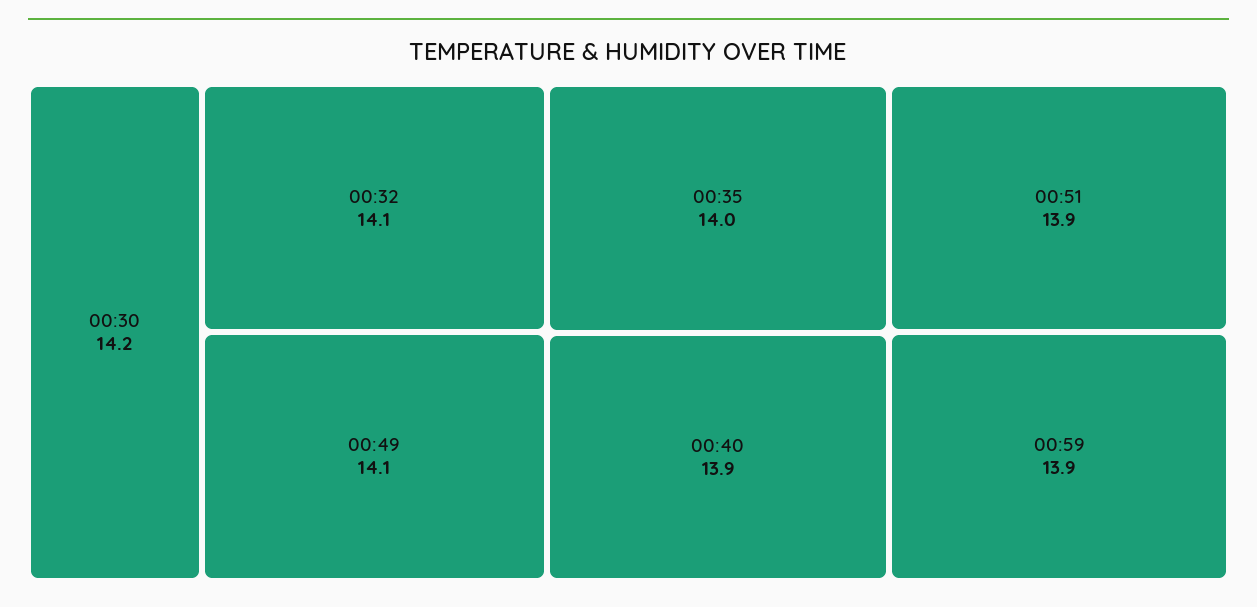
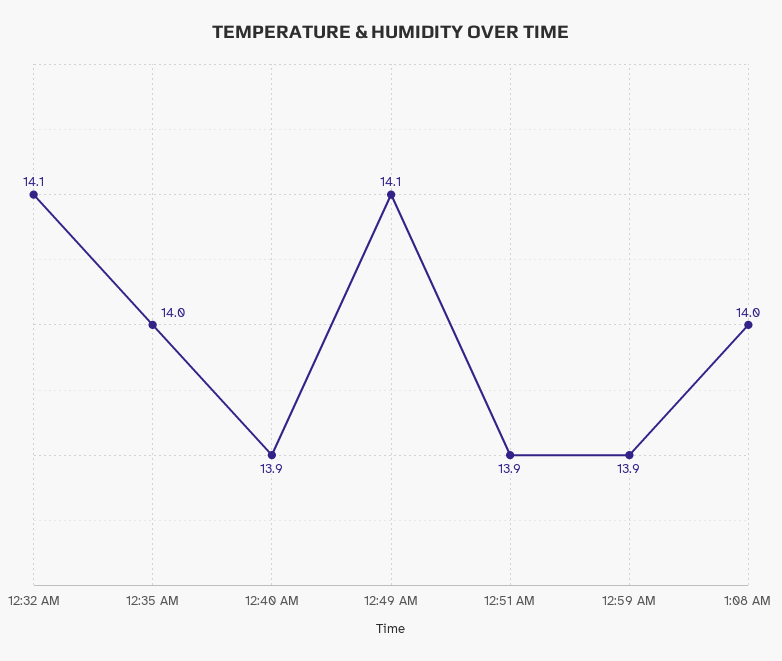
00:30: 14.2 -> none
1:08 AM: none -> 14

